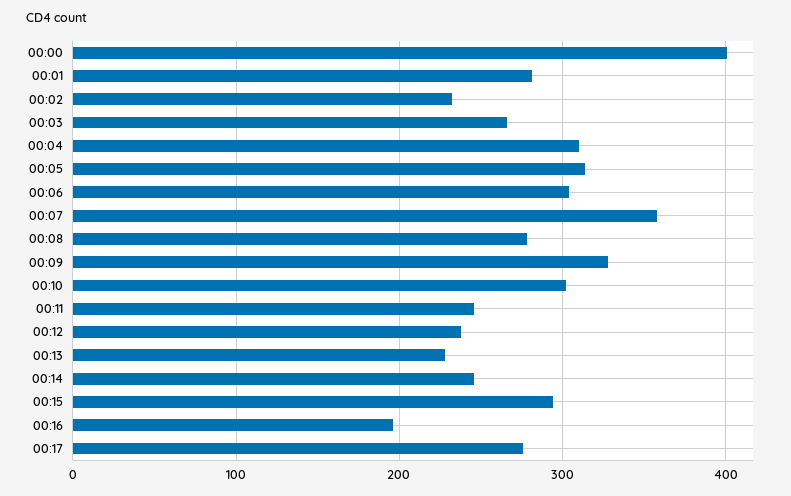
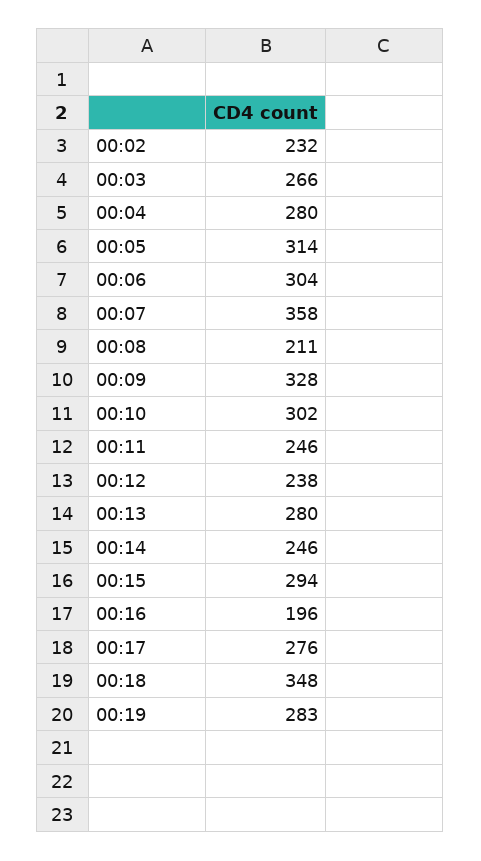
00:00: 400 -> none
00:01: 280 -> none
00:04: 310 -> 280
00:08: 280 -> 211
00:13: 230 -> 280
00:18: none -> 348
00:19: none -> 283

